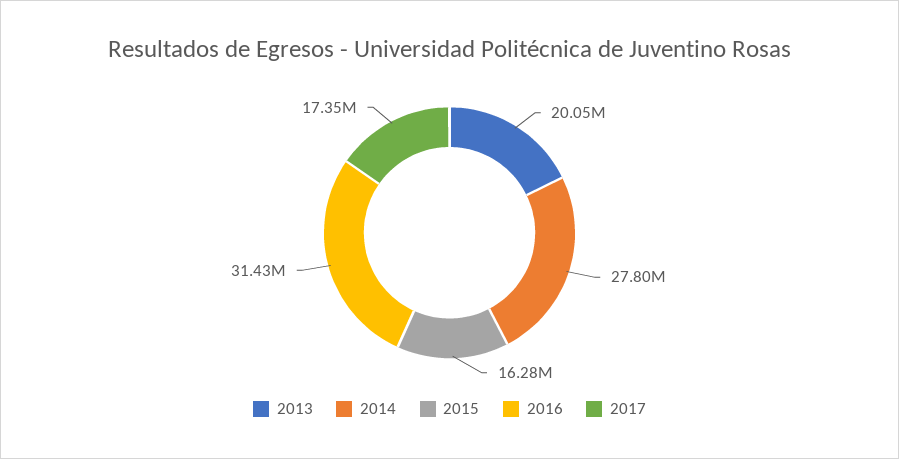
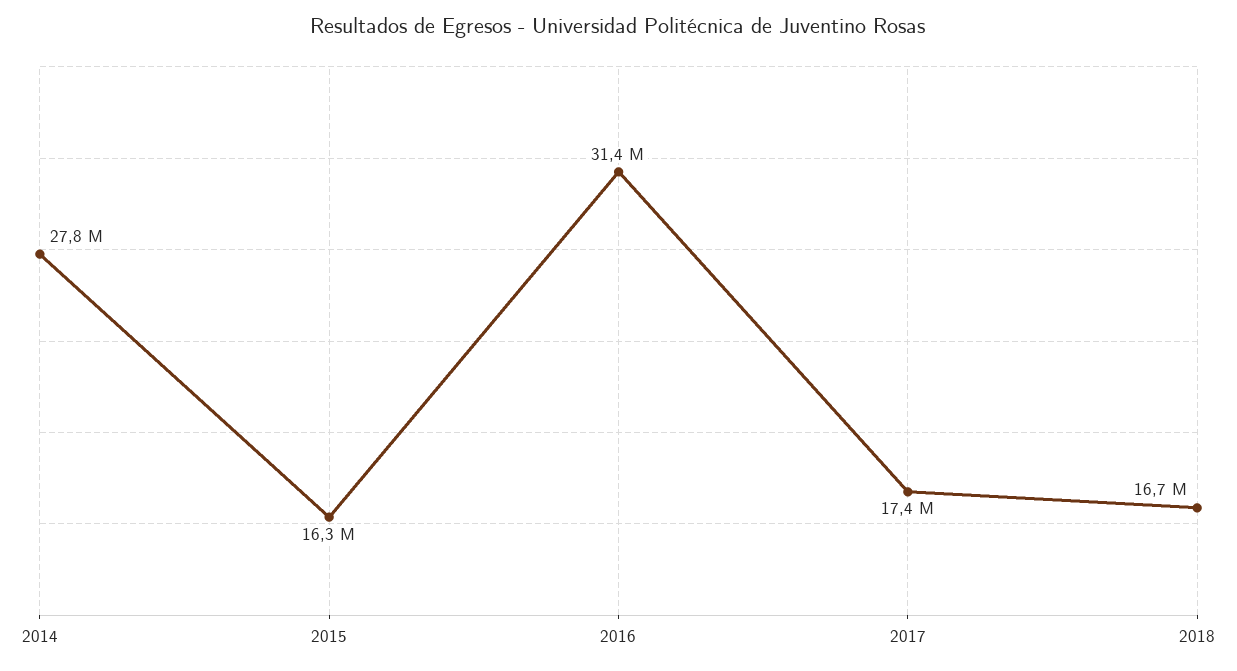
2013: 20050000 -> none
2018: none -> 16700000

